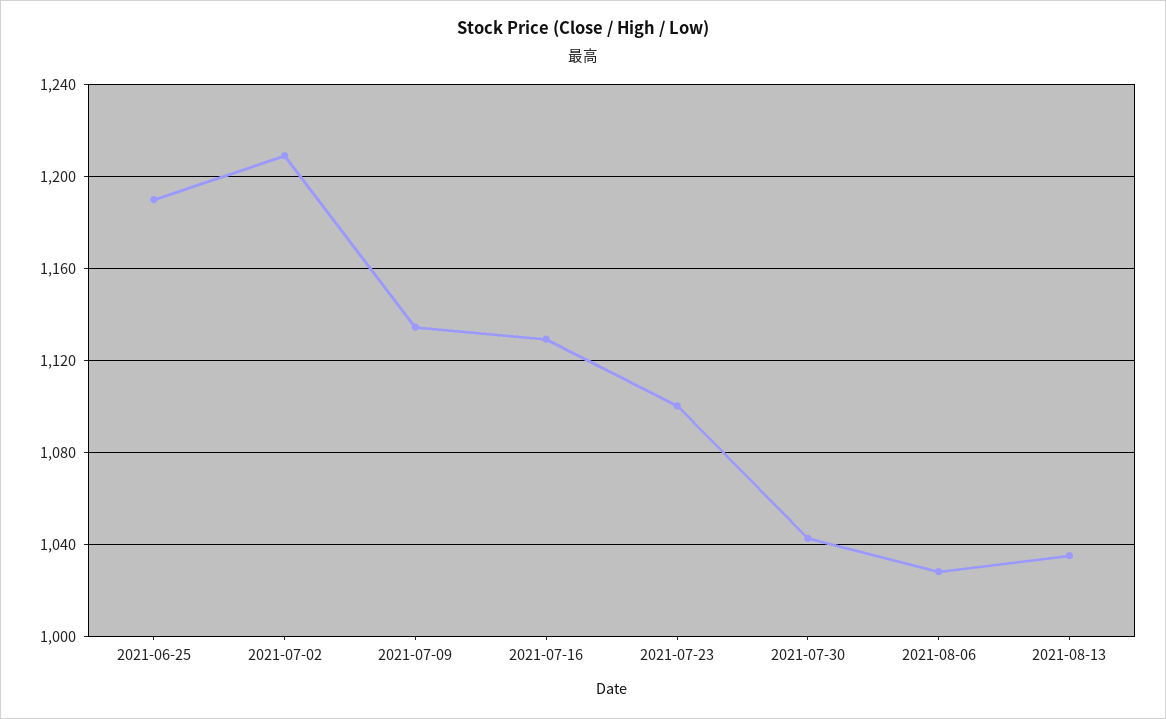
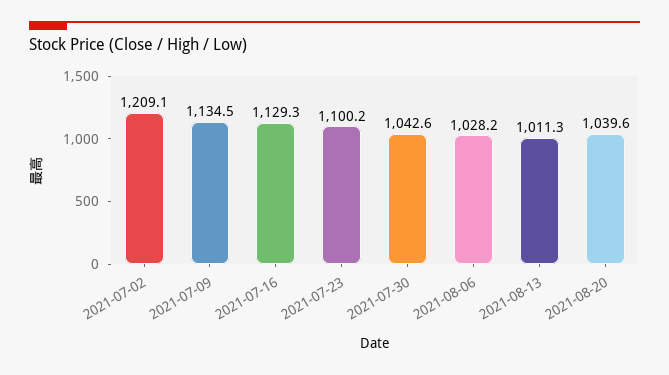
2021-06-25: 1190 -> none
2021-08-13: 1035 -> 1011.3
2021-08-20: none -> 1039.6

